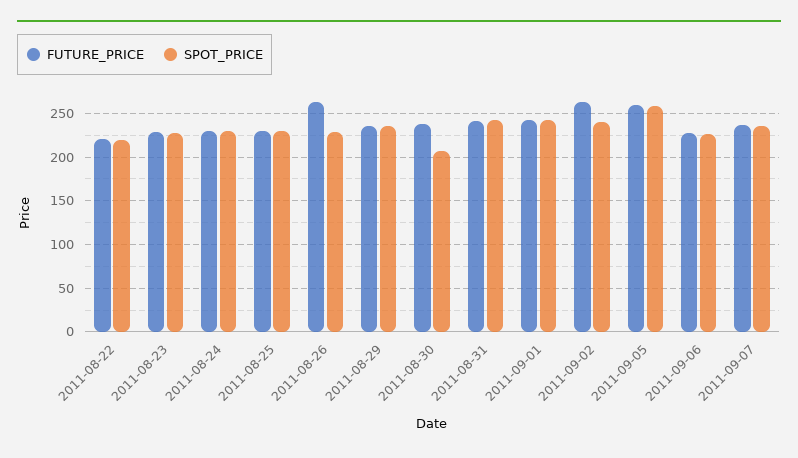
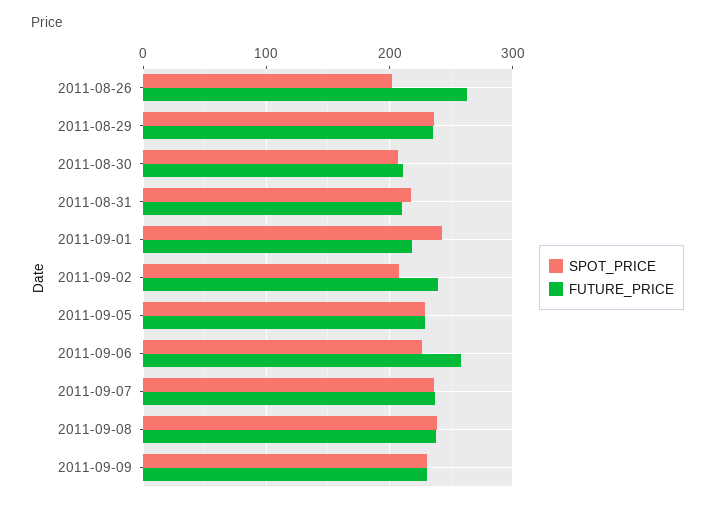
FUTURE_PRICE, 2011-08-22: 220 -> none
SPOT_PRICE, 2011-08-22: 220 -> none
FUTURE_PRICE, 2011-08-23: 230 -> none
SPOT_PRICE, 2011-08-23: 230 -> none
FUTURE_PRICE, 2011-08-24: 230 -> none
SPOT_PRICE, 2011-08-24: 230 -> none
FUTURE_PRICE, 2011-08-25: 230 -> none
SPOT_PRICE, 2011-08-25: 230 -> none
SPOT_PRICE, 2011-08-26: 230 -> 200
FUTURE_PRICE, 2011-08-30: 240 -> 210
FUTURE_PRICE, 2011-08-31: 240 -> 210
SPOT_PRICE, 2011-08-31: 240 -> 220
FUTURE_PRICE, 2011-09-01: 240 -> 220
FUTURE_PRICE, 2011-09-02: 260 -> 240
SPOT_PRICE, 2011-09-02: 240 -> 210
FUTURE_PRICE, 2011-09-05: 260 -> 230
SPOT_PRICE, 2011-09-05: 260 -> 230
FUTURE_PRICE, 2011-09-06: 230 -> 260
SPOT_PRICE, 2011-09-08: none -> 240
FUTURE_PRICE, 2011-09-08: none -> 240
SPOT_PRICE, 2011-09-09: none -> 230
FUTURE_PRICE, 2011-09-09: none -> 230

